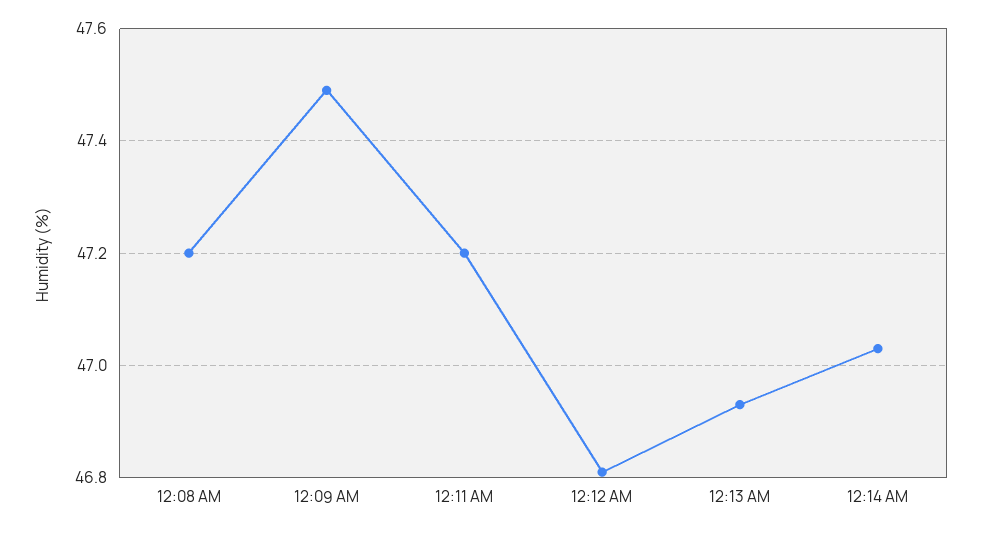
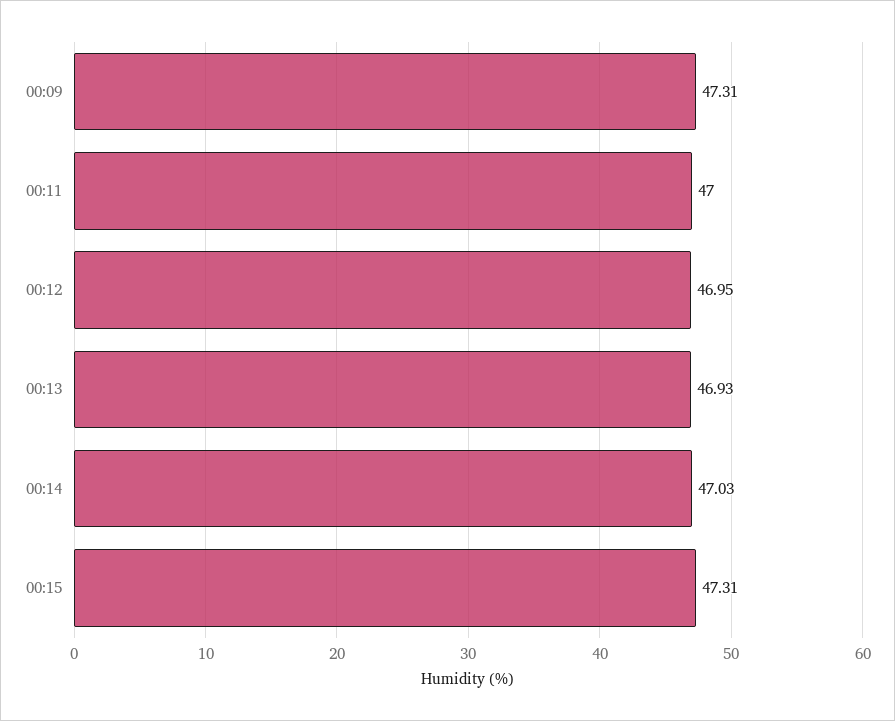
12:08 AM: 47.2 -> none
12:09 AM: 47.5 -> 47.31
12:11 AM: 47.2 -> 47
12:12 AM: 46.8 -> 46.95
00:15: none -> 47.31

